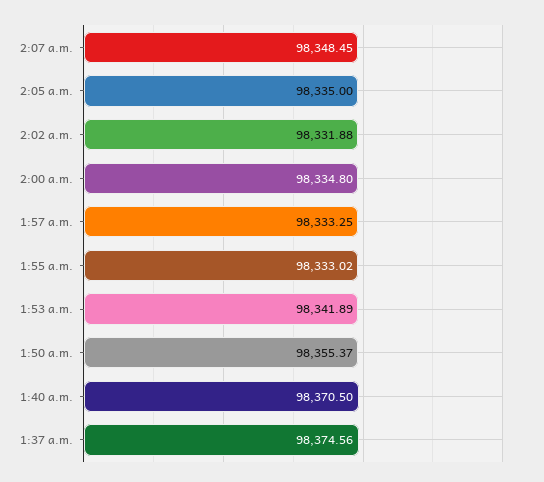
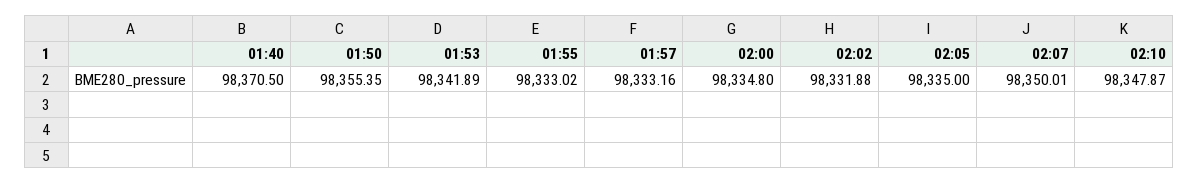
2:07 a.m.: 98348.45 -> 98350.01
1:57 a.m.: 98333.25 -> 98333.16
1:50 a.m.: 98355.37 -> 98355.35
1:37 a.m.: 98374.56 -> none
02:10: none -> 98347.87

